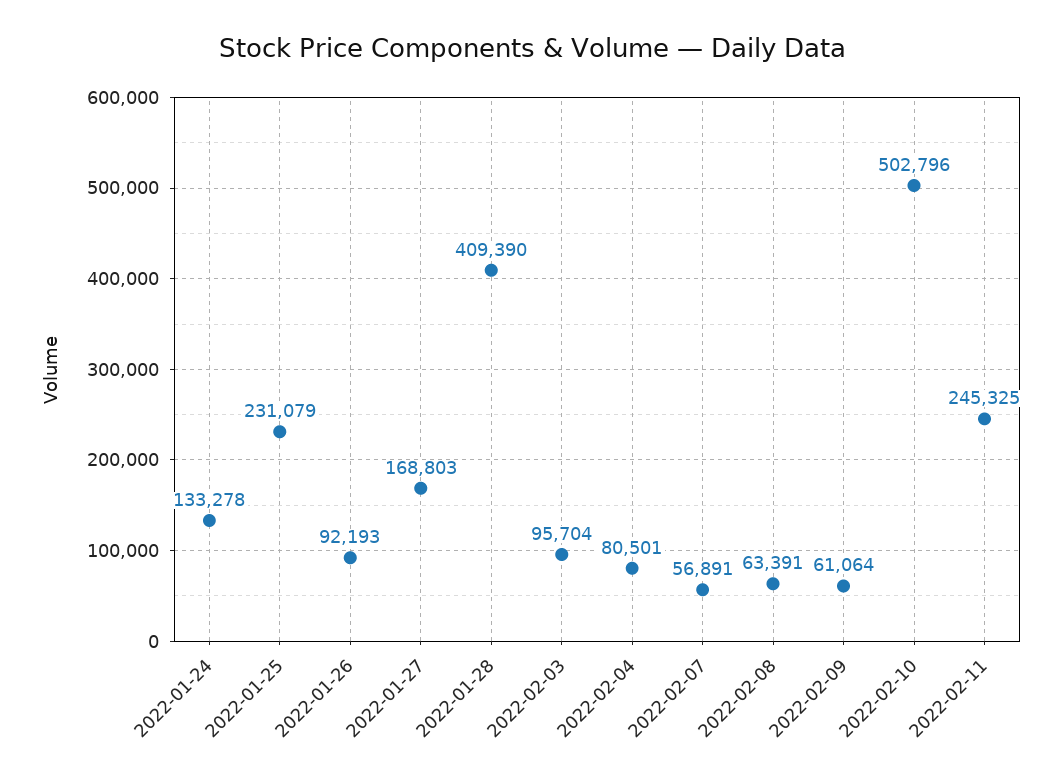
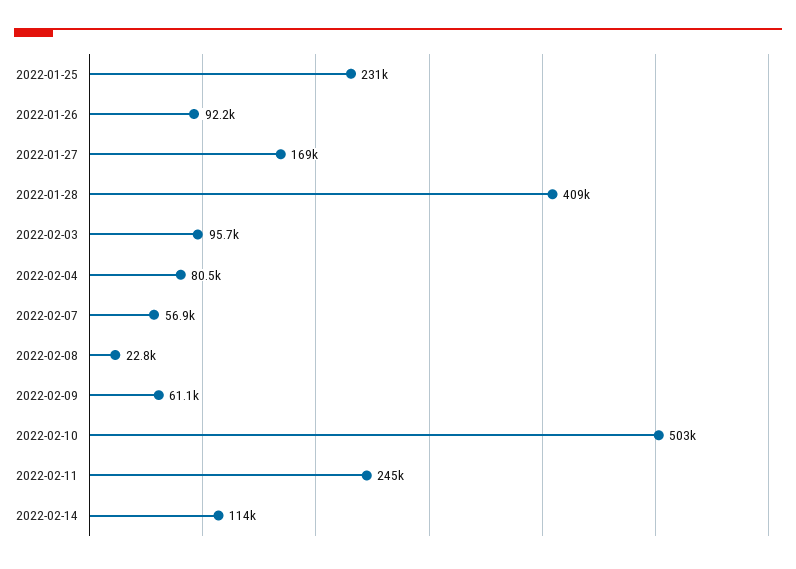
2022-01-24: 133278 -> none
2022-02-08: 63391 -> 22800
2022-02-14: none -> 114000

